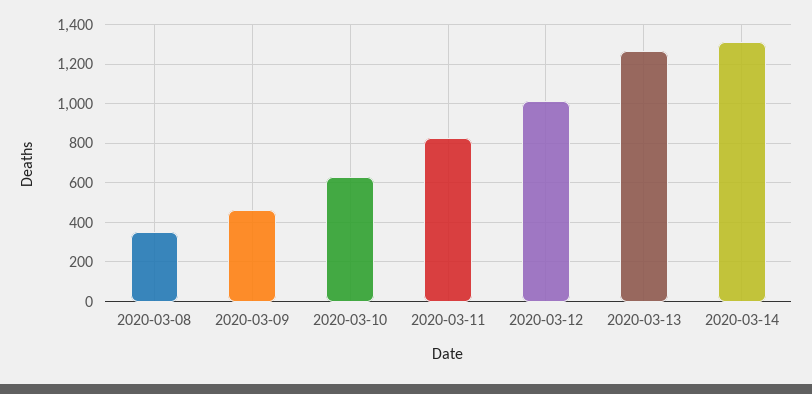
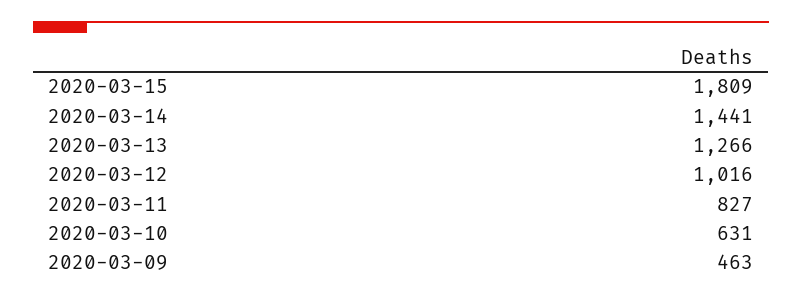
2020-03-08: 350 -> none
2020-03-14: 1300 -> 1441
2020-03-15: none -> 1809

